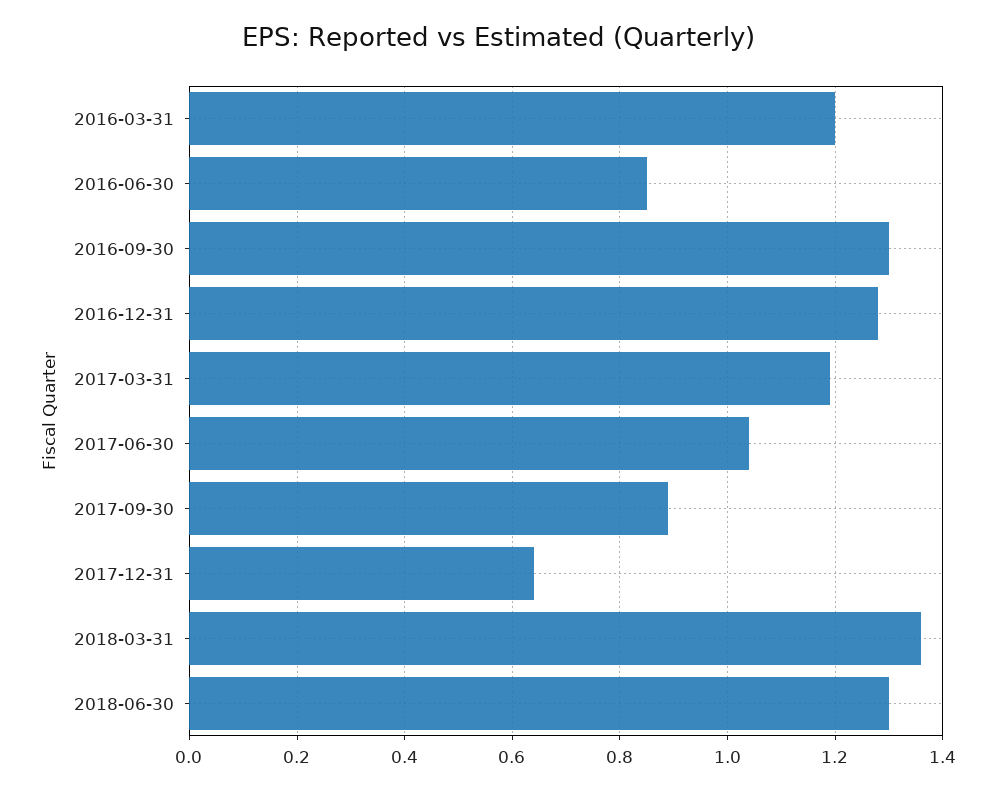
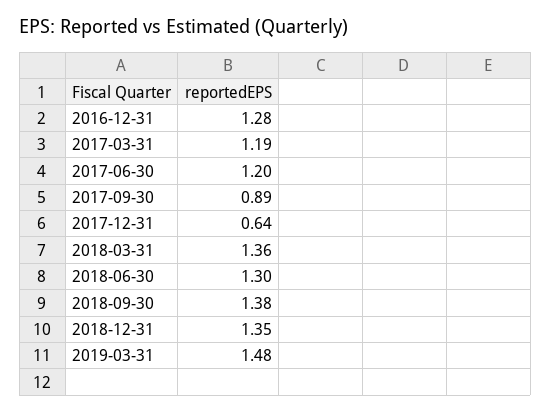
2016-03-31: 1.2 -> none
2016-06-30: 0.85 -> none
2016-09-30: 1.3 -> none
2017-06-30: 1.05 -> 1.2
2018-09-30: none -> 1.38
2018-12-31: none -> 1.35
2019-03-31: none -> 1.48

